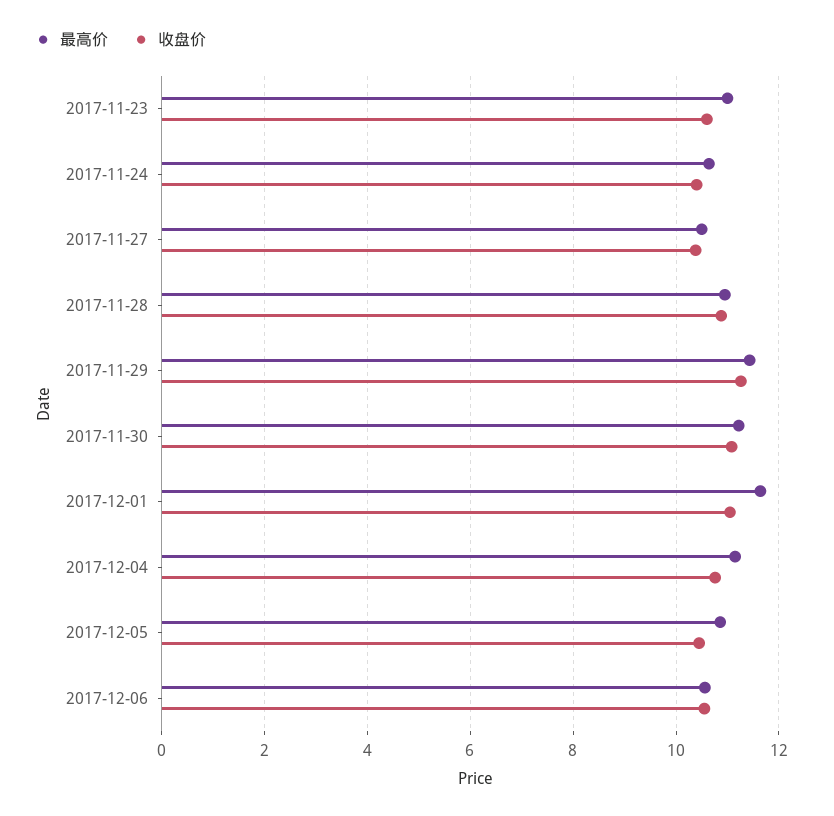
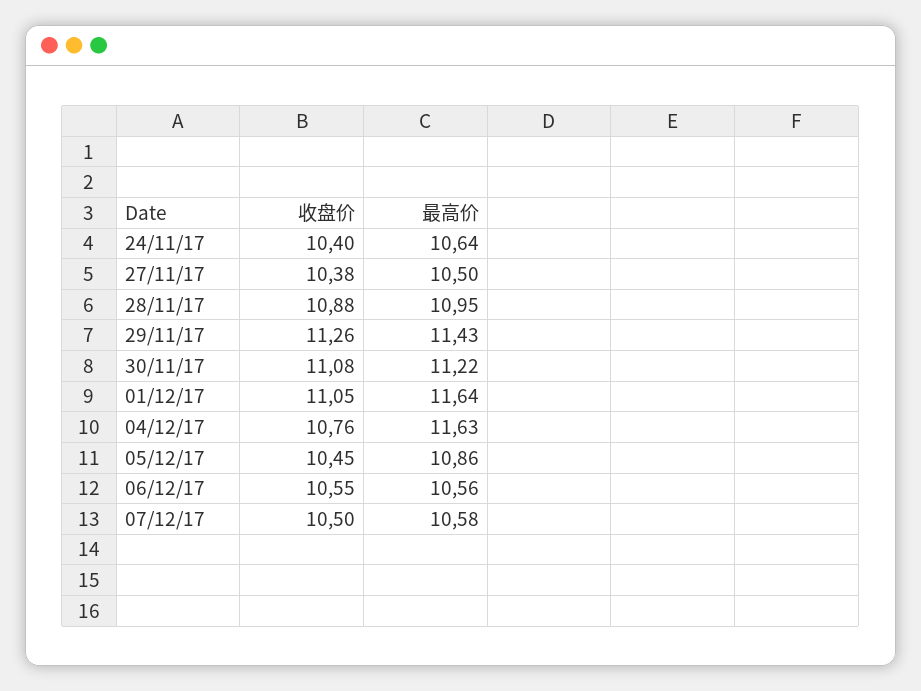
最高价, 2017-11-23: 11 -> none
收盘价, 2017-11-23: 10.6 -> none
最高价, 2017-12-04: 11.2 -> 11.63
收盘价, 07/12/17: none -> 10.5
最高价, 07/12/17: none -> 10.58

